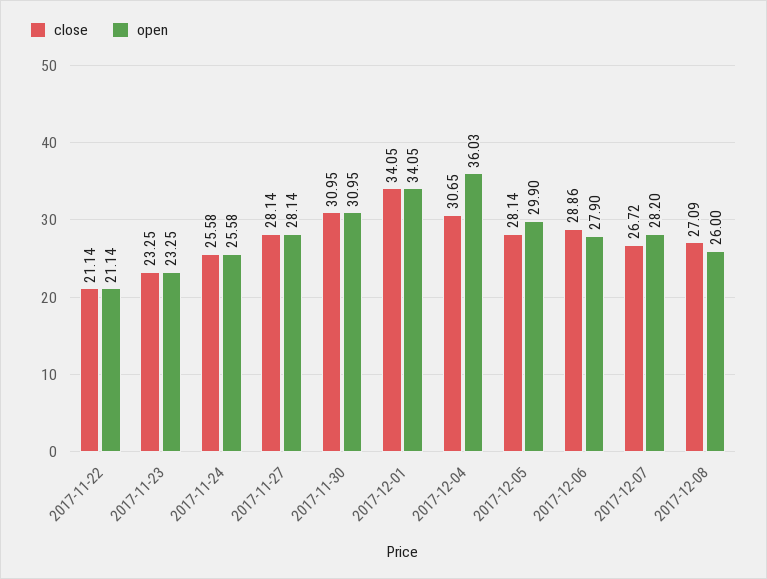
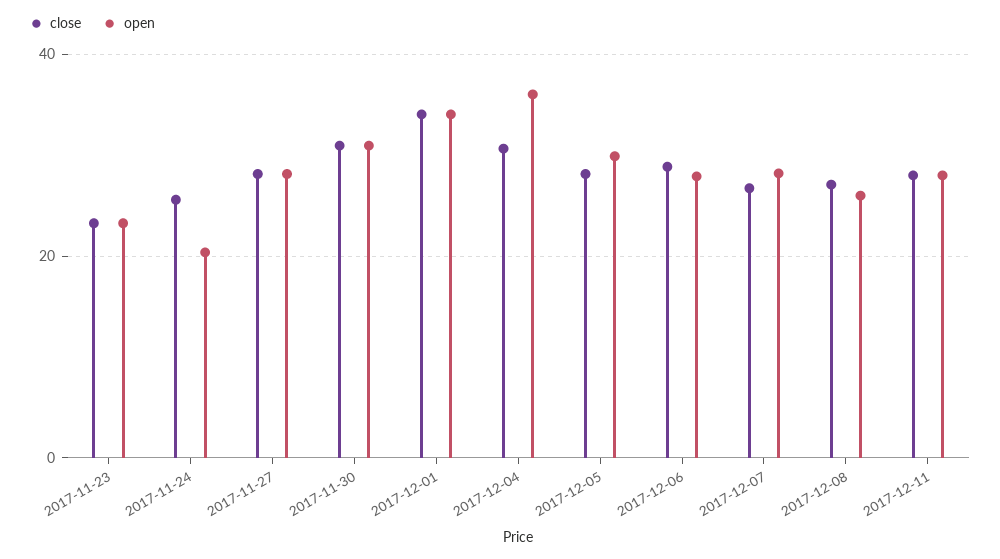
close, 2017-11-22: 21.14 -> none
open, 2017-11-22: 21.14 -> none
open, 2017-11-24: 25.58 -> 20
close, 2017-12-11: none -> 28
open, 2017-12-11: none -> 28

